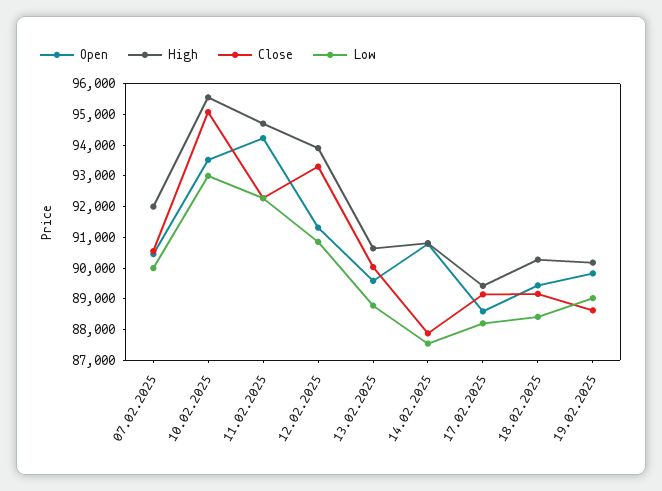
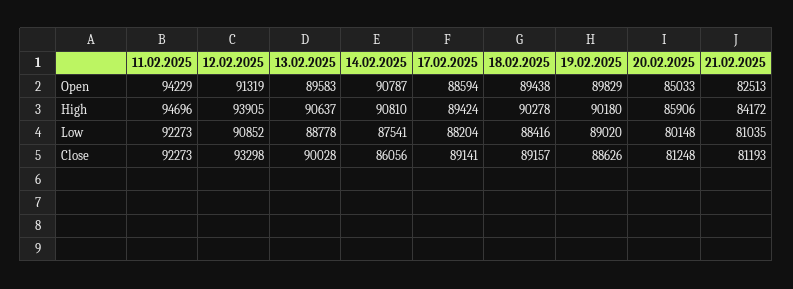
Open, 07.02.2025: 90500 -> none
High, 07.02.2025: 92000 -> none
Close, 07.02.2025: 90500 -> none
Low, 07.02.2025: 90000 -> none
Open, 10.02.2025: 93500 -> none
High, 10.02.2025: 95500 -> none
Close, 10.02.2025: 95000 -> none
Low, 10.02.2025: 93000 -> none
Close, 14.02.2025: 88000 -> 86056
Open, 20.02.2025: none -> 85033
Open, 21.02.2025: none -> 82513
High, 20.02.2025: none -> 85906
High, 21.02.2025: none -> 84172
Low, 20.02.2025: none -> 80148
Low, 21.02.2025: none -> 81035
Close, 20.02.2025: none -> 81248
Close, 21.02.2025: none -> 81193

